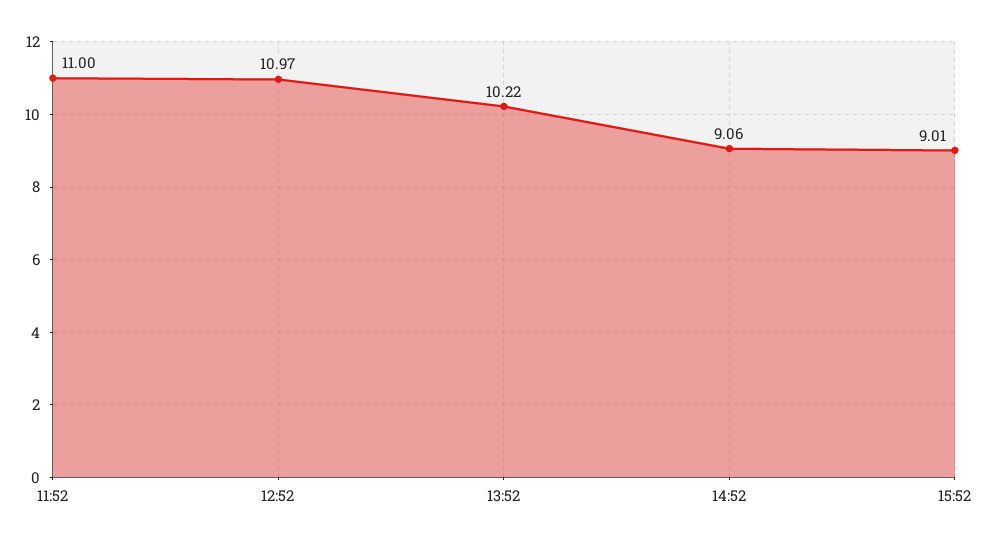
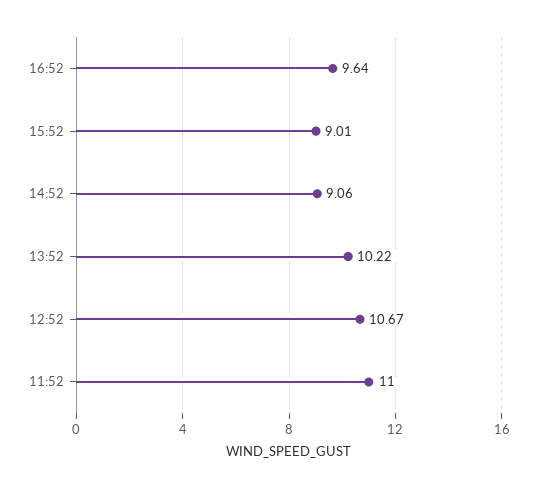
12:52: 10.97 -> 10.67
16:52: none -> 9.64

